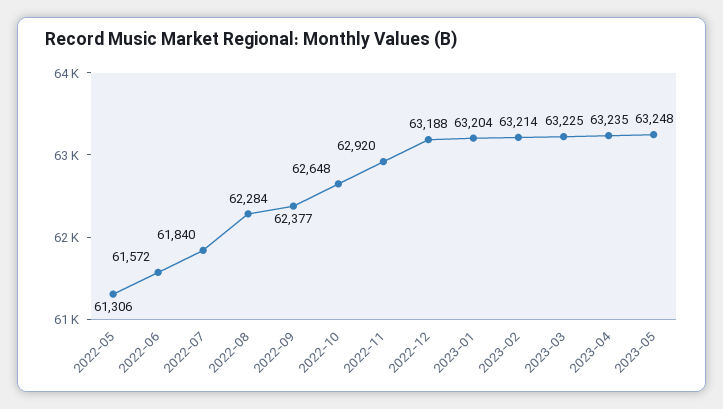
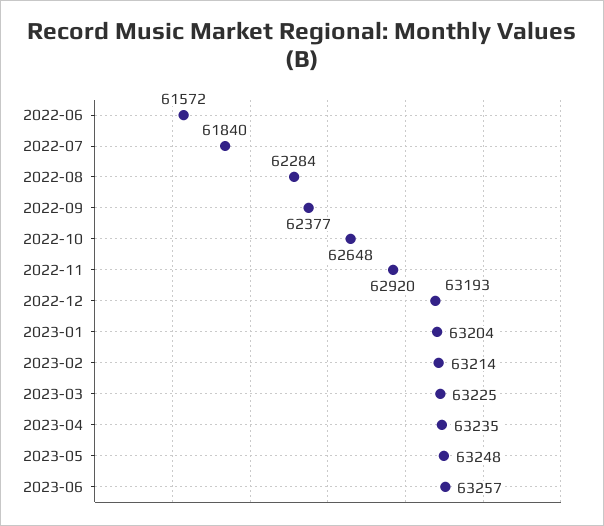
2022-05: 61306 -> none
2022-12: 63188 -> 63193
2023-06: none -> 63257

